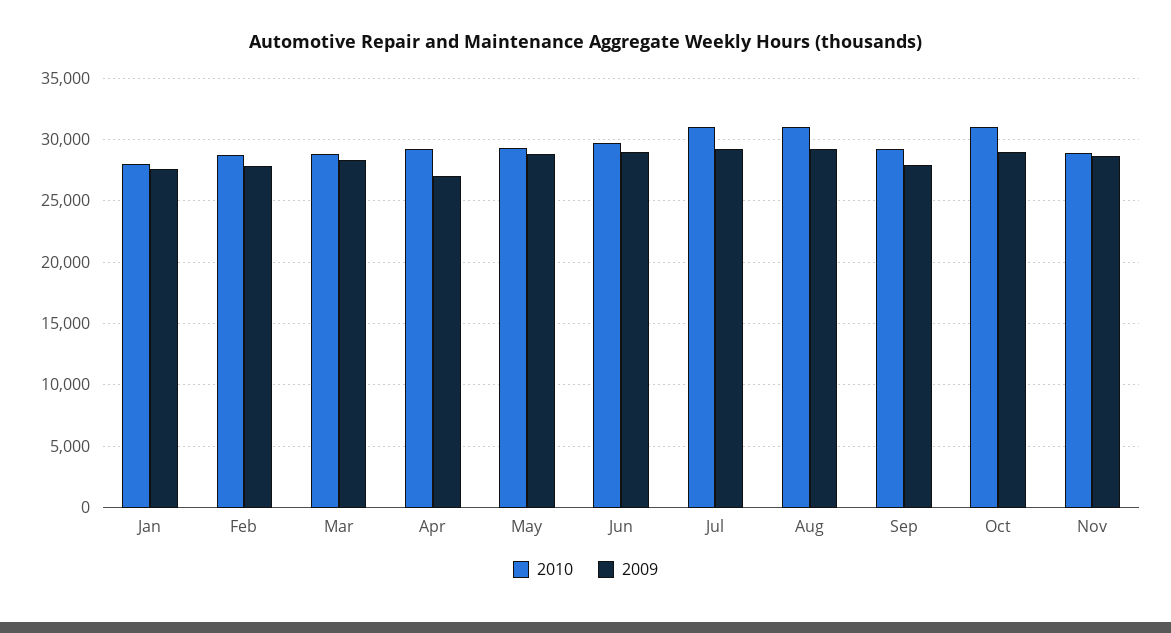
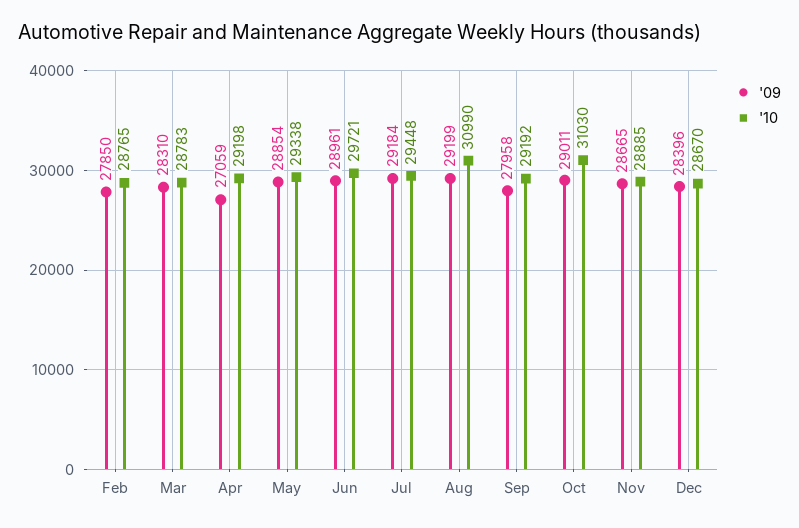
2010, Jan: 28000 -> none
2009, Jan: 27500 -> none
2010, Jul: 31000 -> 29448
2009, Dec: none -> 28396
2010, Dec: none -> 28670

